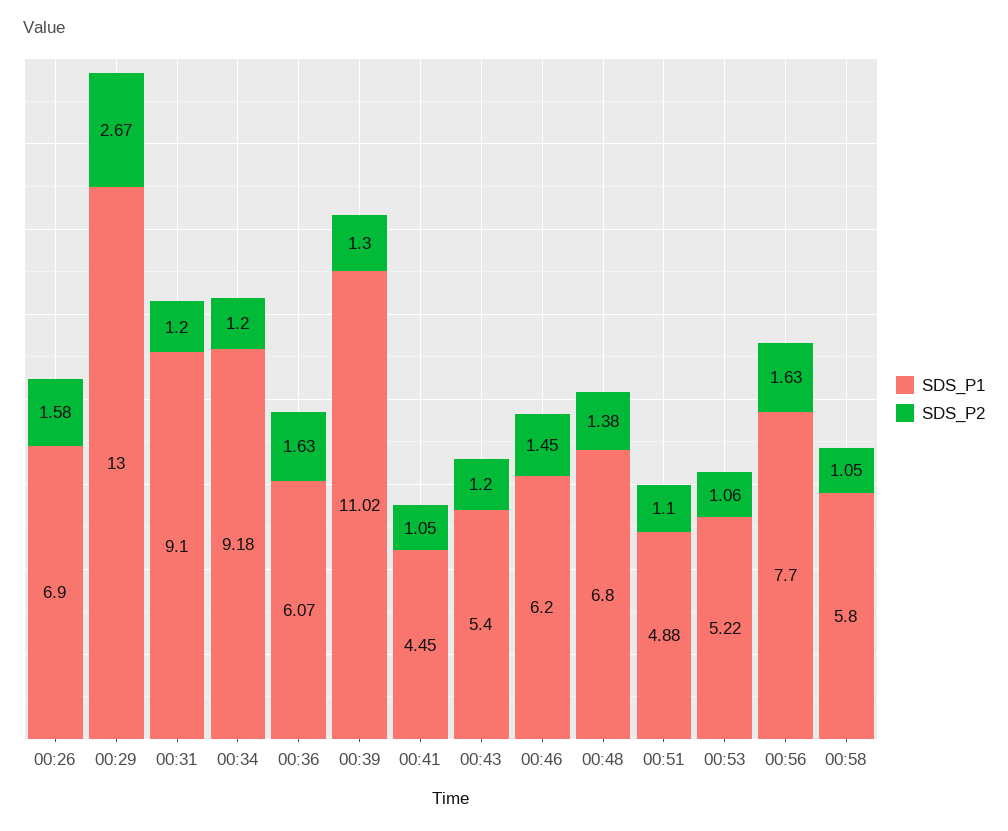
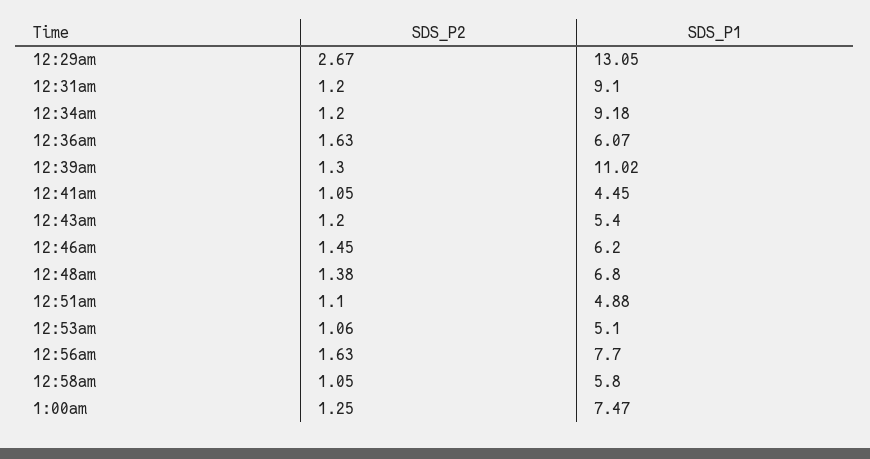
SDS_P1, 00:26: 6.9 -> none
SDS_P2, 00:26: 1.58 -> none
SDS_P1, 00:29: 13 -> 13.05
SDS_P1, 00:53: 5.22 -> 5.1
SDS_P2, 1:00am: none -> 1.25
SDS_P1, 1:00am: none -> 7.47

